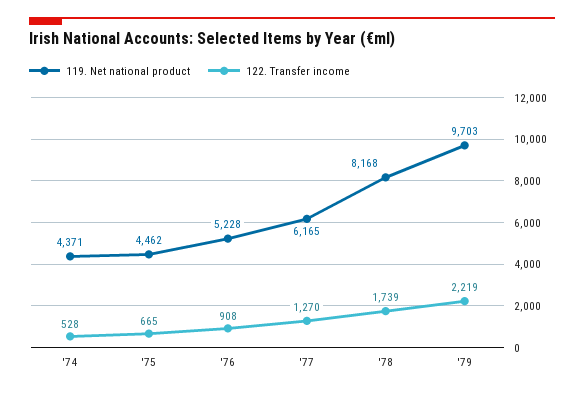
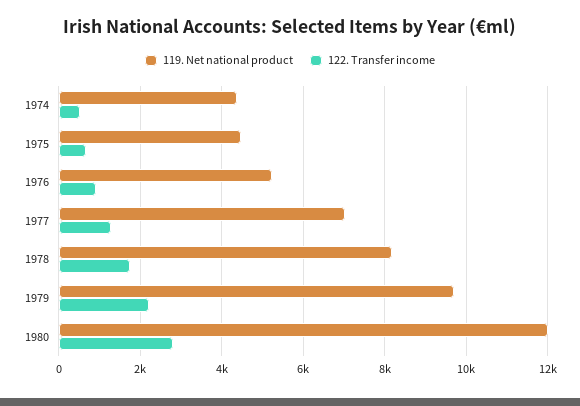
119. Net national product, '77: 6165 -> 7000
119. Net national product, 1980: none -> 12000
122. Transfer income, 1980: none -> 2800

